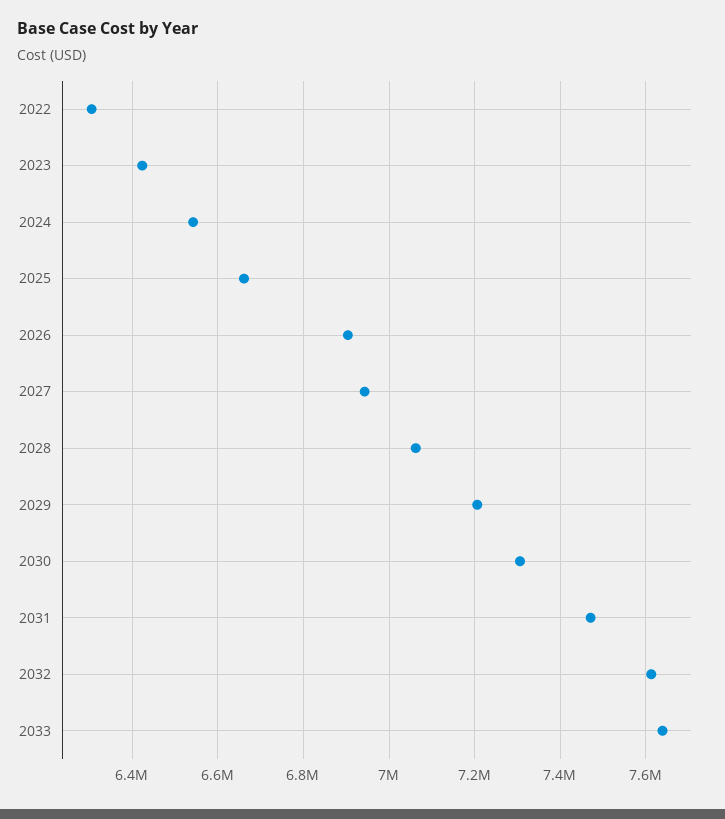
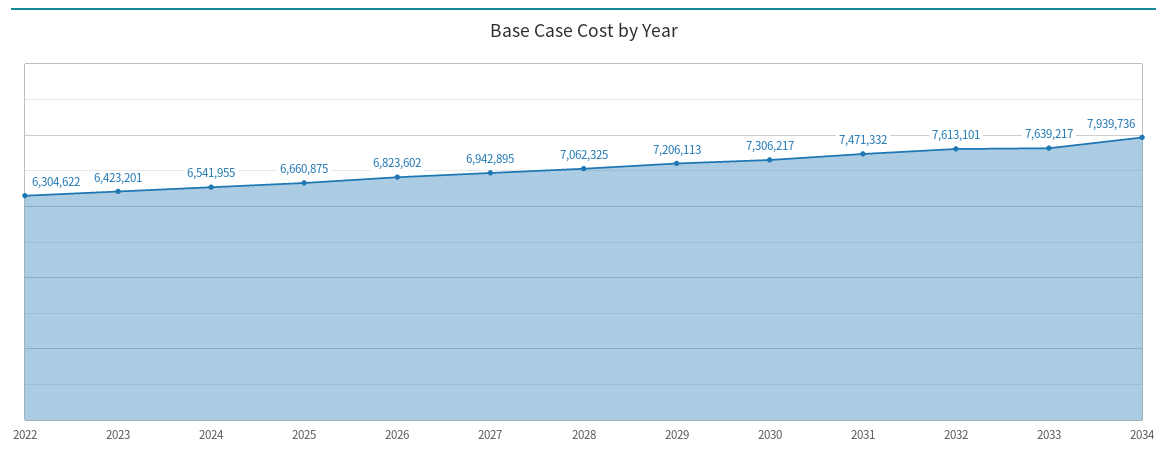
2026: 6900000 -> 6823602
2034: none -> 7939736

